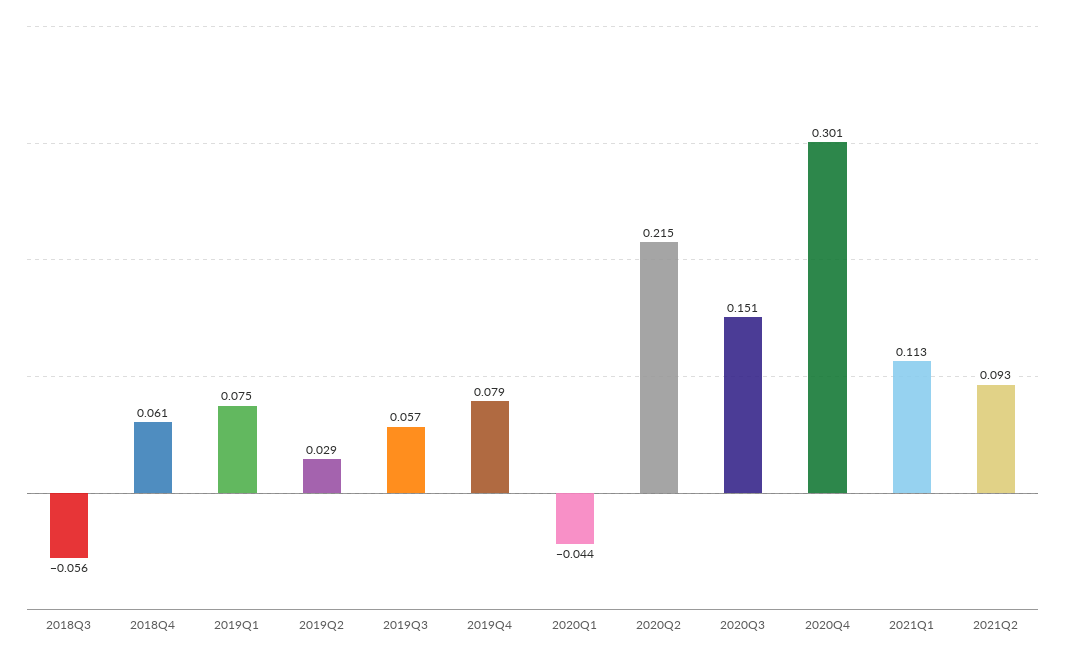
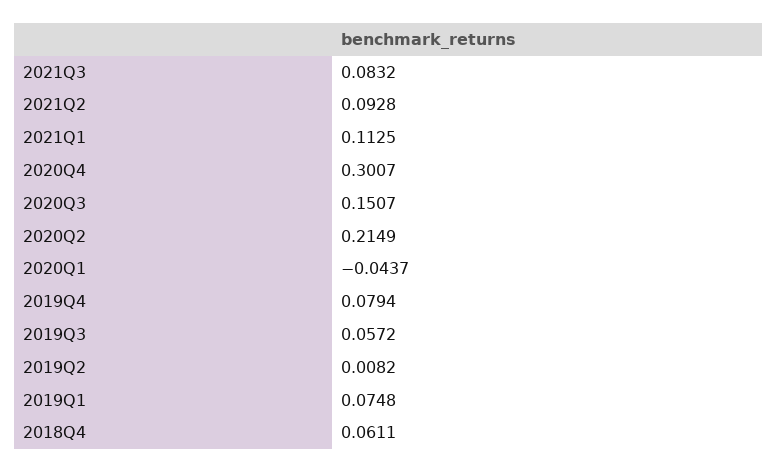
2018Q3: -0.056 -> none
2019Q2: 0.029 -> 0.0082
2021Q3: none -> 0.0832

